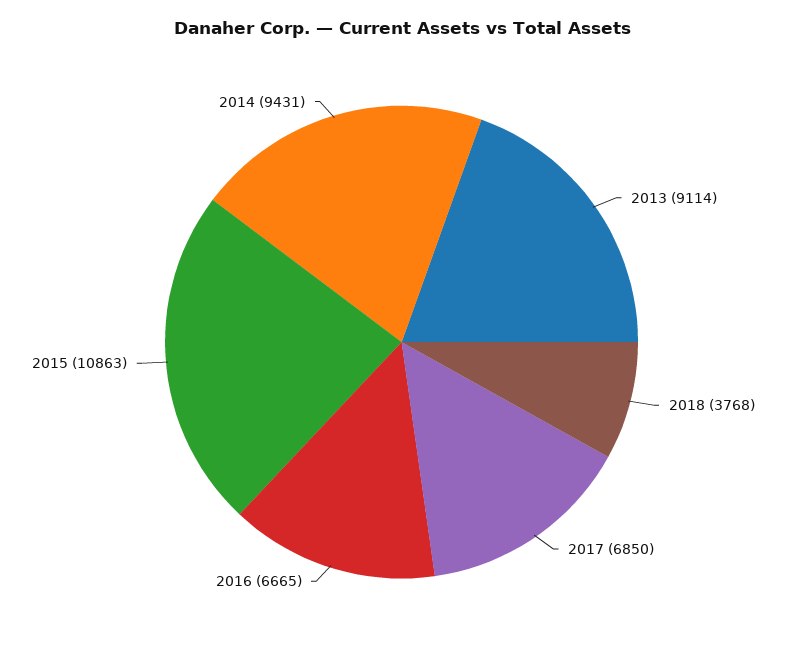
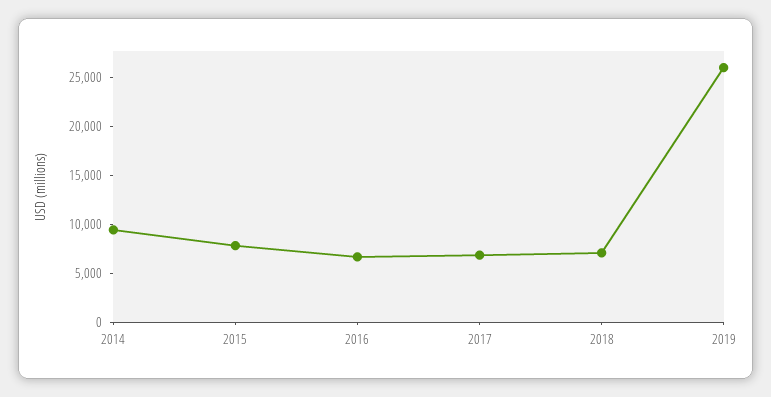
2013: 9114 -> none
2018: 3768 -> 7000
2015: 10863 -> 8000
2019: none -> 26000

